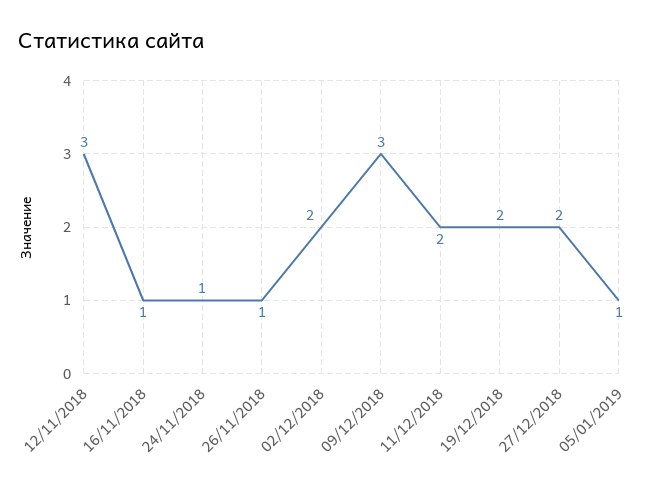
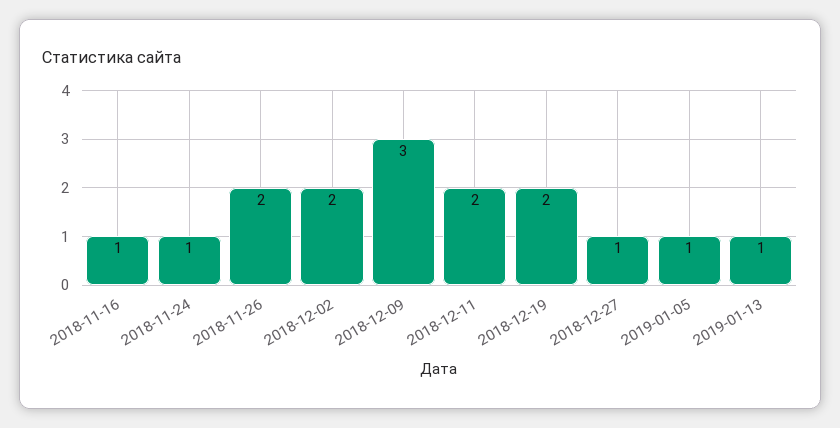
12/11/2018: 3 -> none
26/11/2018: 1 -> 2
27/12/2018: 2 -> 1
2019-01-13: none -> 1

